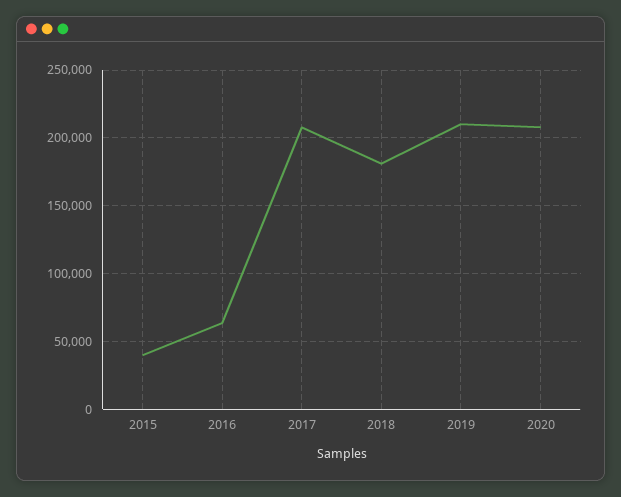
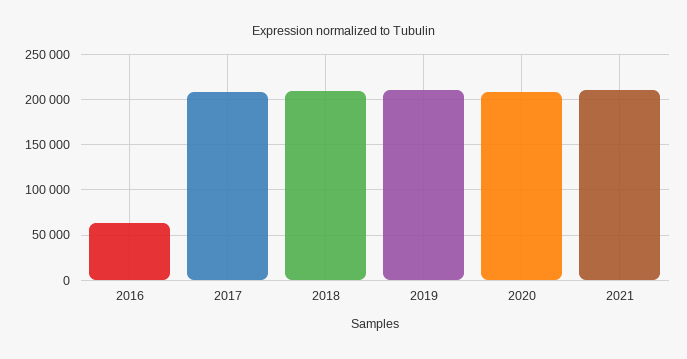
2015: 40000 -> none
2018: 180000 -> 210000
2021: none -> 210000

